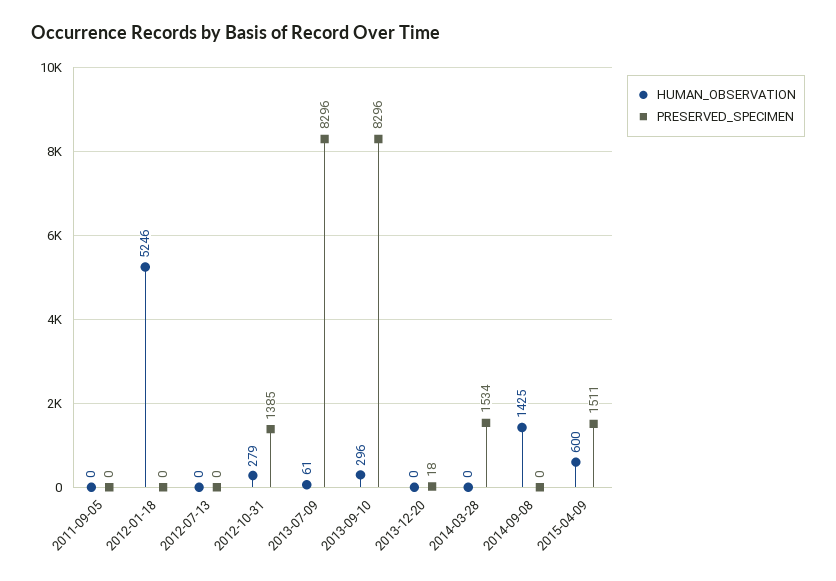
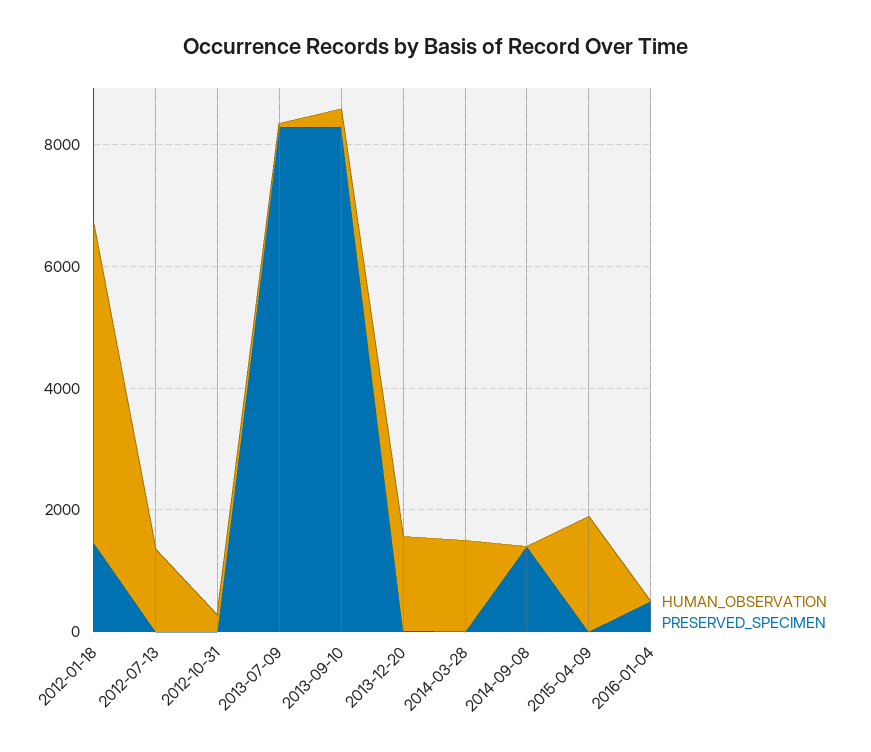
HUMAN_OBSERVATION, 2011-09-05: 0 -> none
PRESERVED_SPECIMEN, 2011-09-05: 0 -> none
PRESERVED_SPECIMEN, 2012-01-18: 0 -> 1500
HUMAN_OBSERVATION, 2012-07-13: 0 -> 1500
PRESERVED_SPECIMEN, 2012-10-31: 1385 -> 0
HUMAN_OBSERVATION, 2013-12-20: 0 -> 1500
HUMAN_OBSERVATION, 2014-03-28: 0 -> 1500
PRESERVED_SPECIMEN, 2014-03-28: 1534 -> 0
HUMAN_OBSERVATION, 2014-09-08: 1425 -> 0
PRESERVED_SPECIMEN, 2014-09-08: 0 -> 1500
HUMAN_OBSERVATION, 2015-04-09: 600 -> 2000
PRESERVED_SPECIMEN, 2015-04-09: 1511 -> 0
HUMAN_OBSERVATION, 2016-01-04: none -> 0
PRESERVED_SPECIMEN, 2016-01-04: none -> 500

